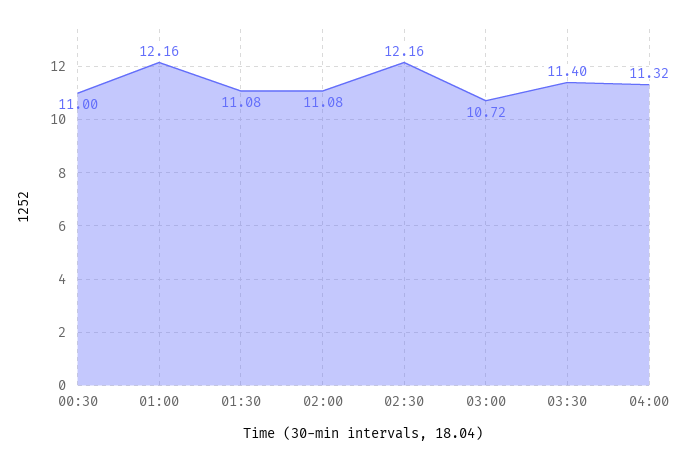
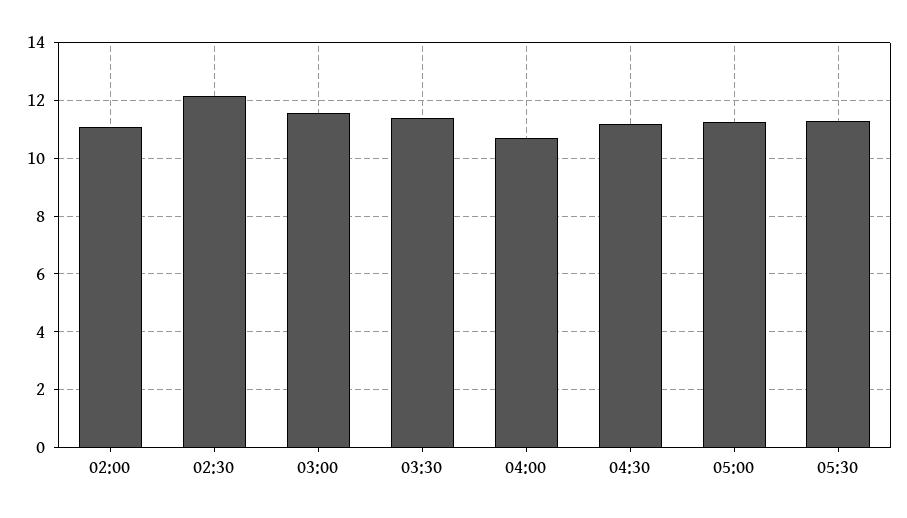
00:30: 11 -> none
01:00: 12.16 -> none
01:30: 11.08 -> none
03:00: 10.72 -> 11.5
04:00: 11.32 -> 10.75
04:30: none -> 11.25
05:00: none -> 11.25
05:30: none -> 11.25

